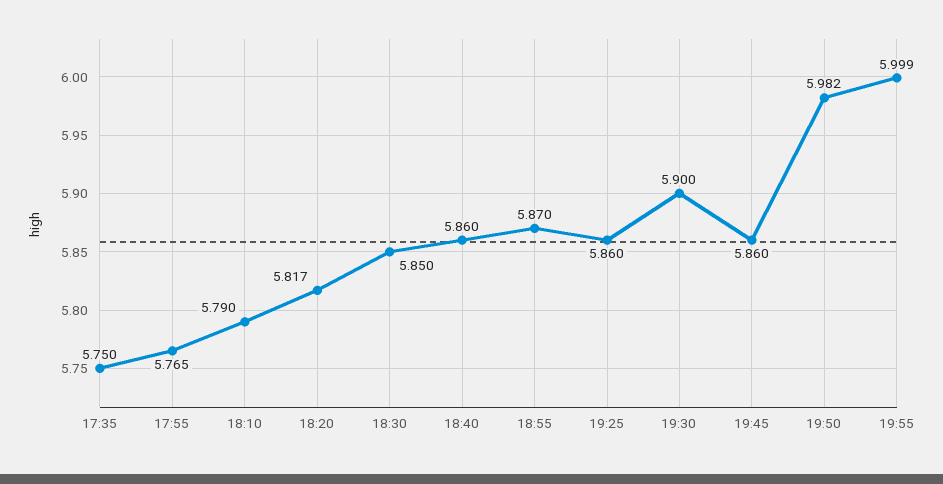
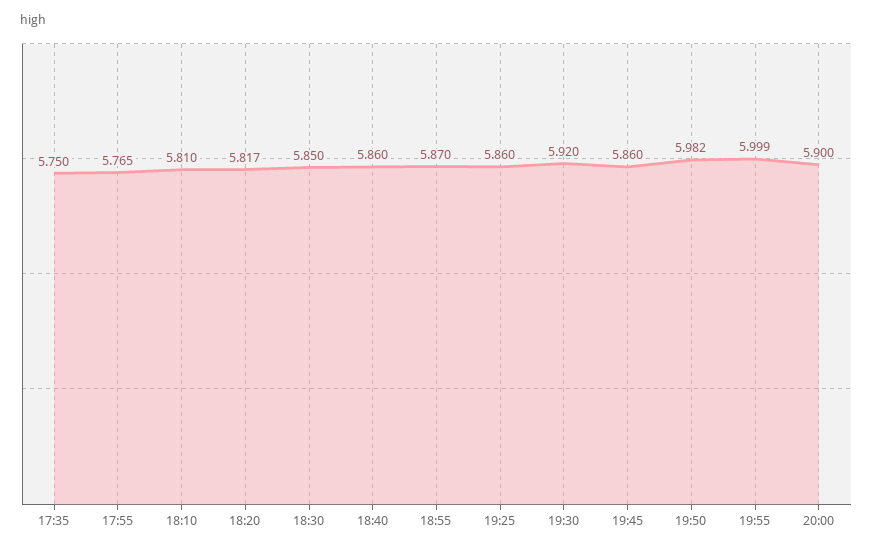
18:10: 5.79 -> 5.81
19:30: 5.9 -> 5.92
20:00: none -> 5.9

